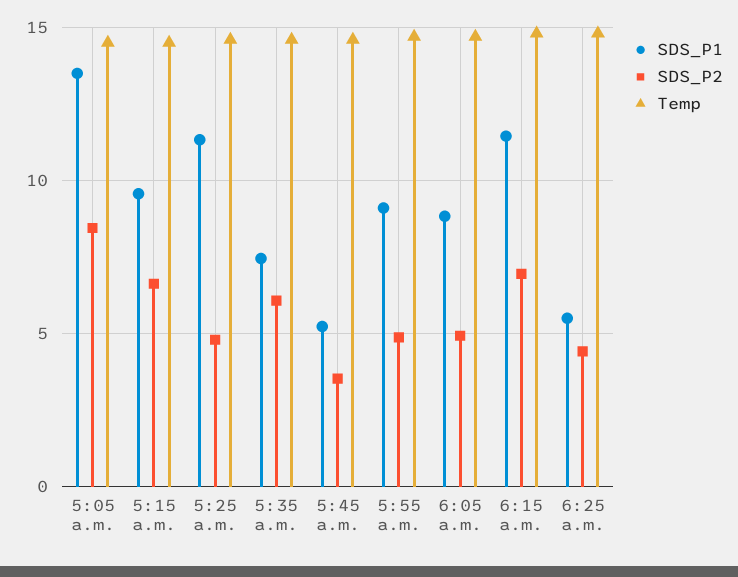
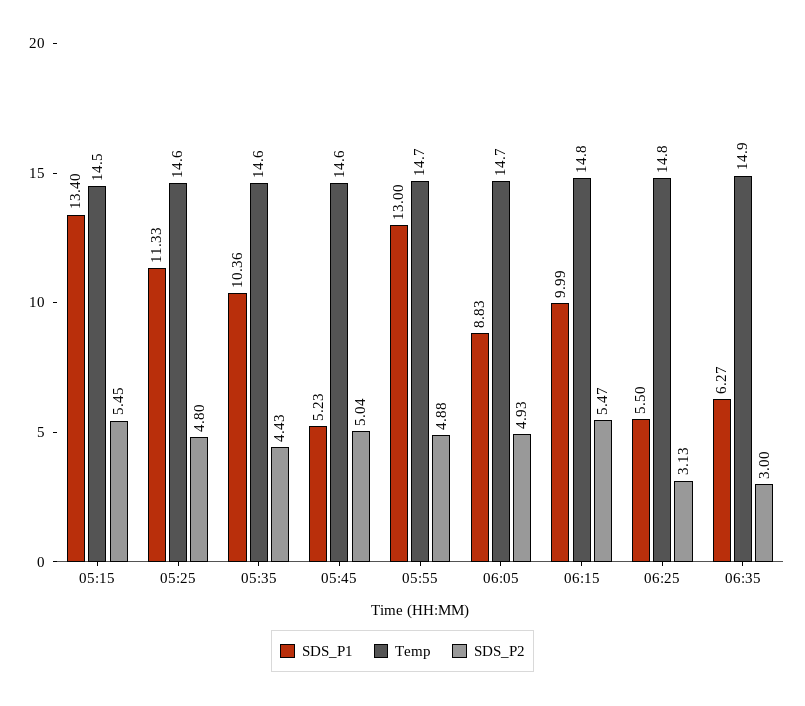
SDS_P1, 5:05 a.m.: 13.5 -> none
SDS_P2, 5:05 a.m.: 8.5 -> none
Temp, 5:05 a.m.: 14.5 -> none
SDS_P1, 5:15 a.m.: 9.5 -> 13.4
SDS_P2, 5:15 a.m.: 6.5 -> 5.45
SDS_P1, 5:35 a.m.: 7.5 -> 10.36
SDS_P2, 5:35 a.m.: 6 -> 4.43
SDS_P2, 5:45 a.m.: 3.5 -> 5.04
SDS_P1, 5:55 a.m.: 9 -> 13
SDS_P1, 6:15 a.m.: 11.5 -> 9.99
SDS_P2, 6:15 a.m.: 7 -> 5.47
SDS_P2, 6:25 a.m.: 4.5 -> 3.13
SDS_P1, 06:35: none -> 6.27
Temp, 06:35: none -> 14.9
SDS_P2, 06:35: none -> 3

